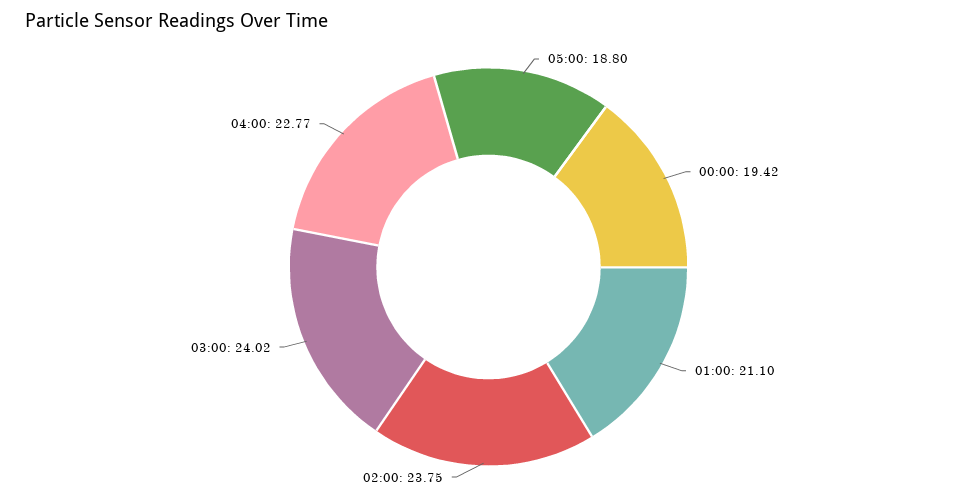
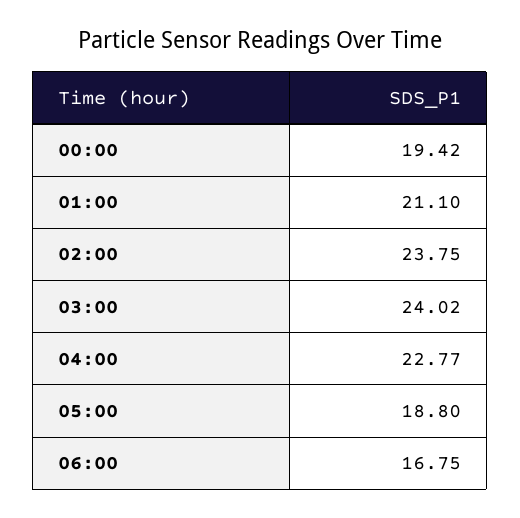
06:00: none -> 16.75

